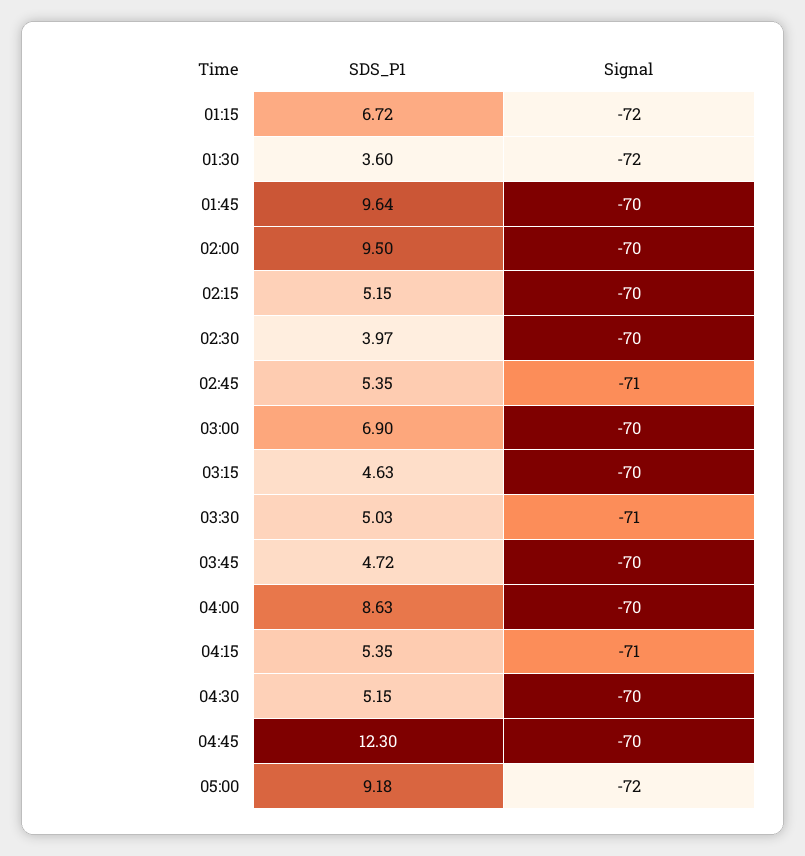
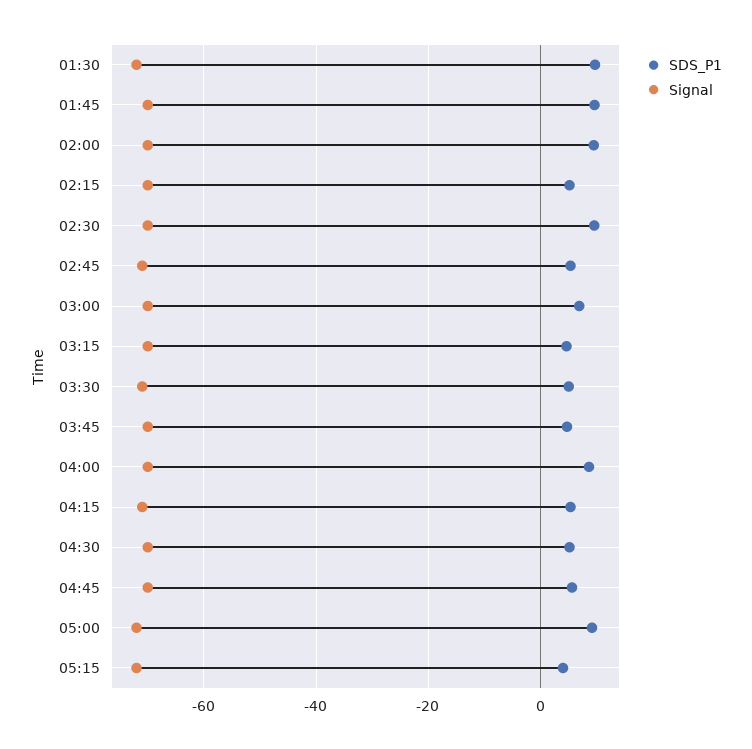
SDS_P1, 01:15: 6.72 -> none
Signal, 01:15: -72 -> none
SDS_P1, 01:30: 3.6 -> 10
SDS_P1, 02:30: 3.97 -> 10
SDS_P1, 04:45: 12.3 -> 6
SDS_P1, 05:15: none -> 4
Signal, 05:15: none -> -72

